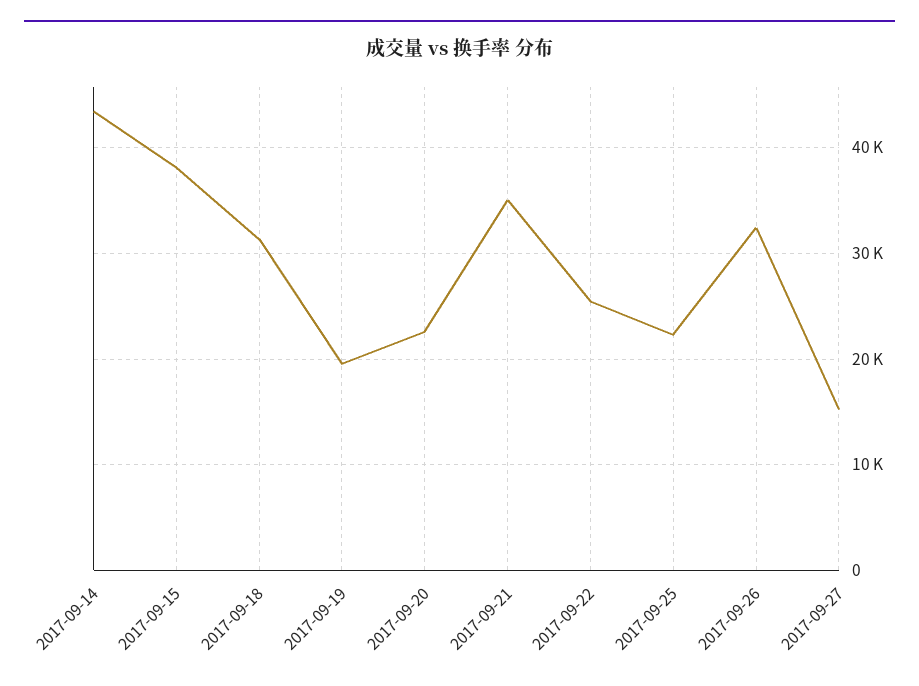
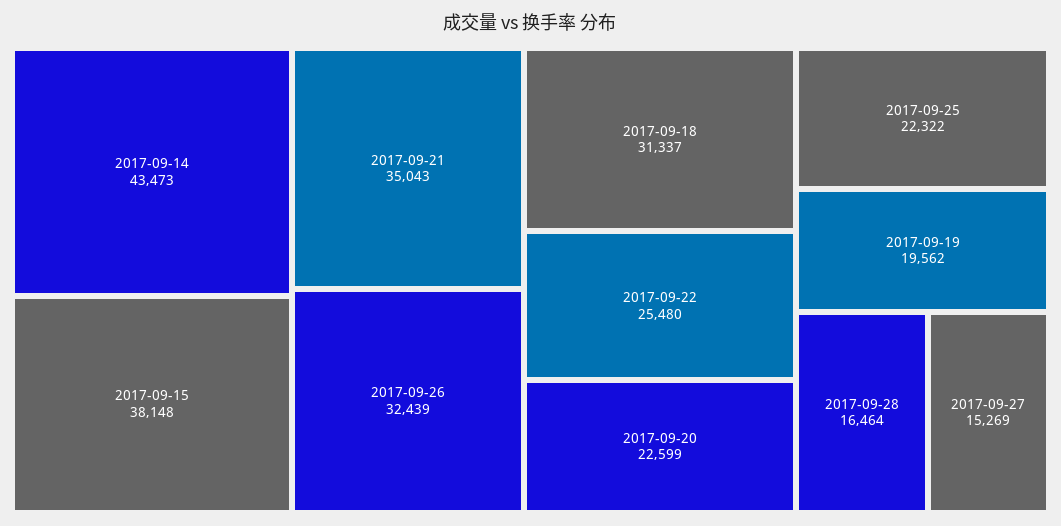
2017-09-28: none -> 16464

